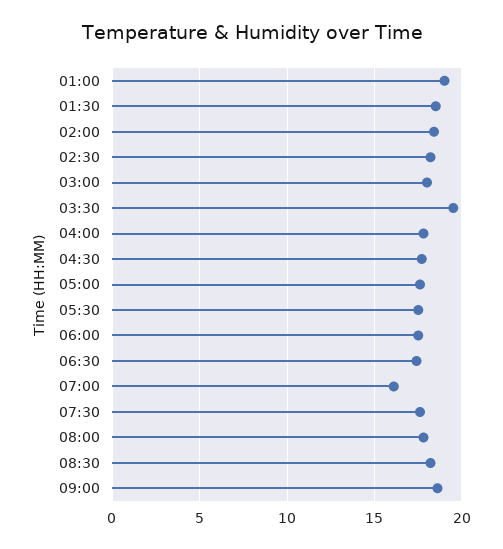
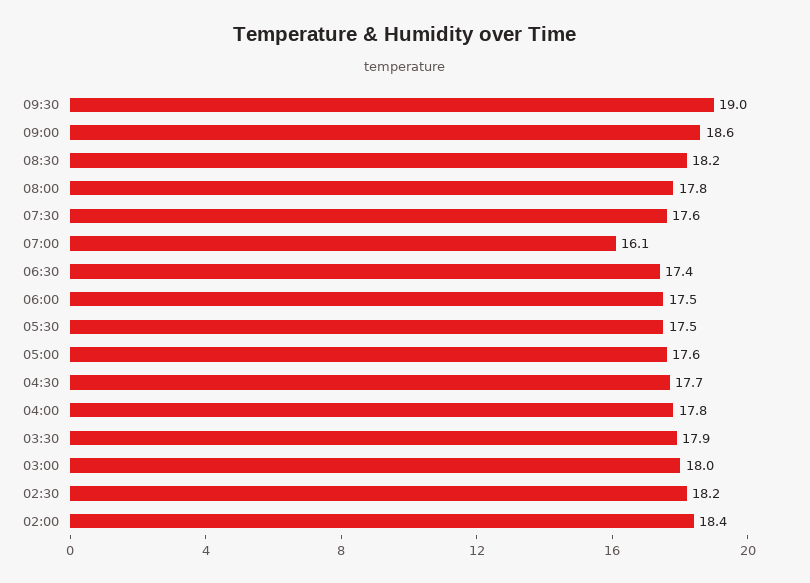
01:00: 19 -> none
01:30: 18.5 -> none
03:30: 19.5 -> 17.9
09:30: none -> 19

